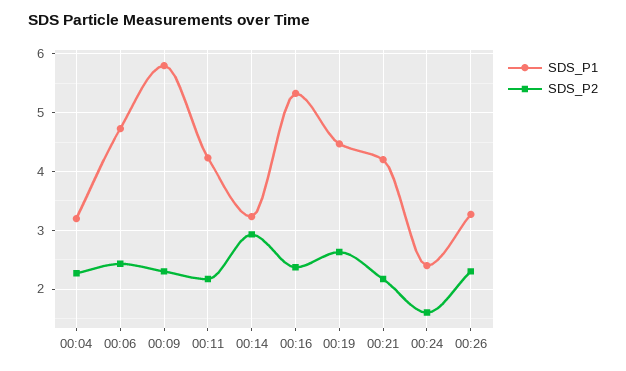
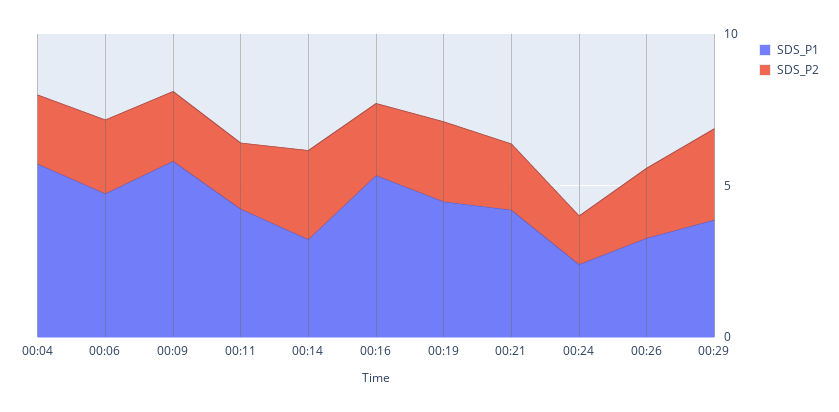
SDS_P1, 00:04: 3.2 -> 6
SDS_P1, 00:29: none -> 4
SDS_P2, 00:29: none -> 3

